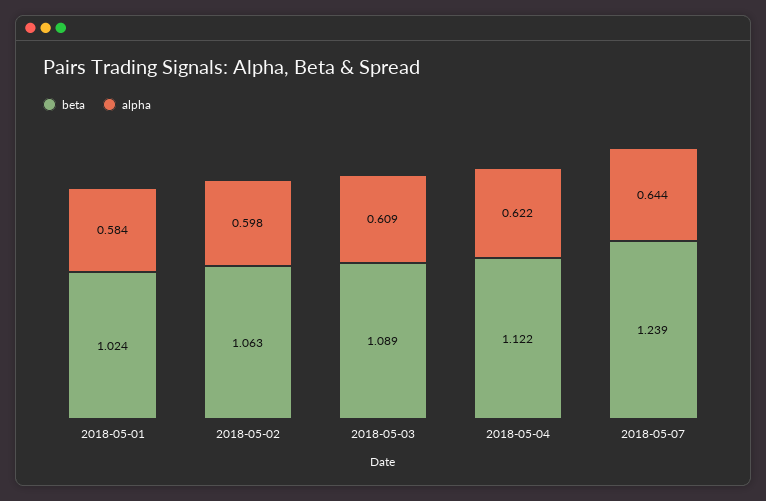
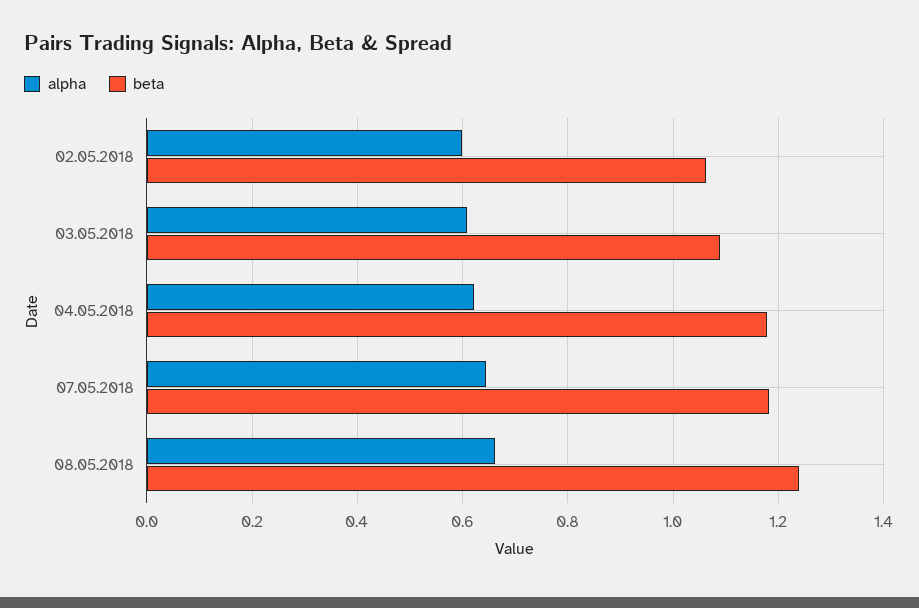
beta, 2018-05-01: 1.024 -> none
alpha, 2018-05-01: 0.584 -> none
beta, 2018-05-04: 1.122 -> 1.18
beta, 2018-05-07: 1.239 -> 1.18
alpha, 08.05.2018: none -> 0.66
beta, 08.05.2018: none -> 1.24

